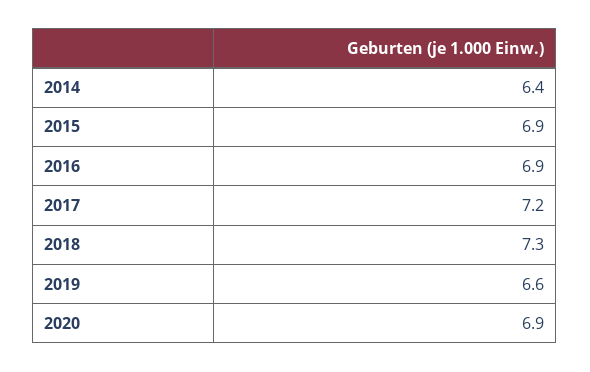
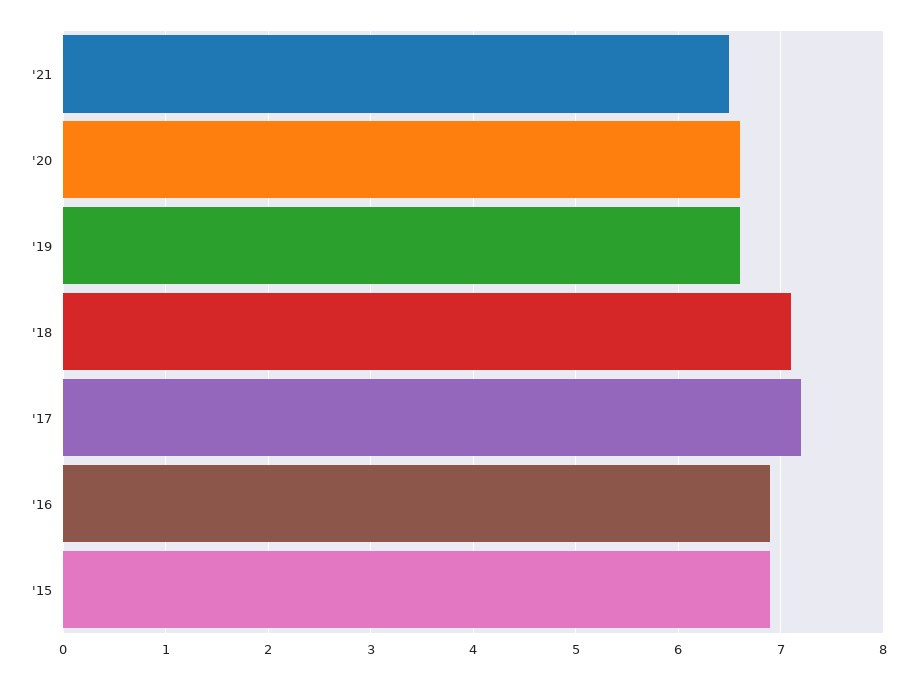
2014: 6.4 -> none
2018: 7.3 -> 7.1
2020: 6.9 -> 6.6
'21: none -> 6.5

